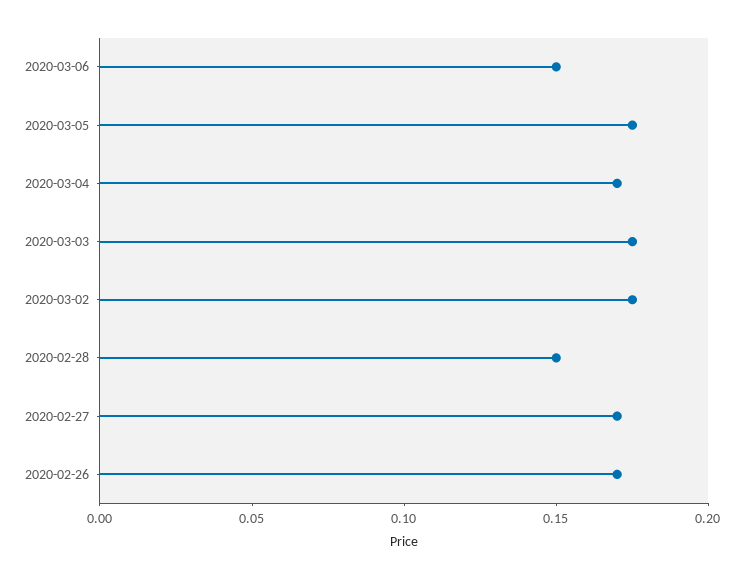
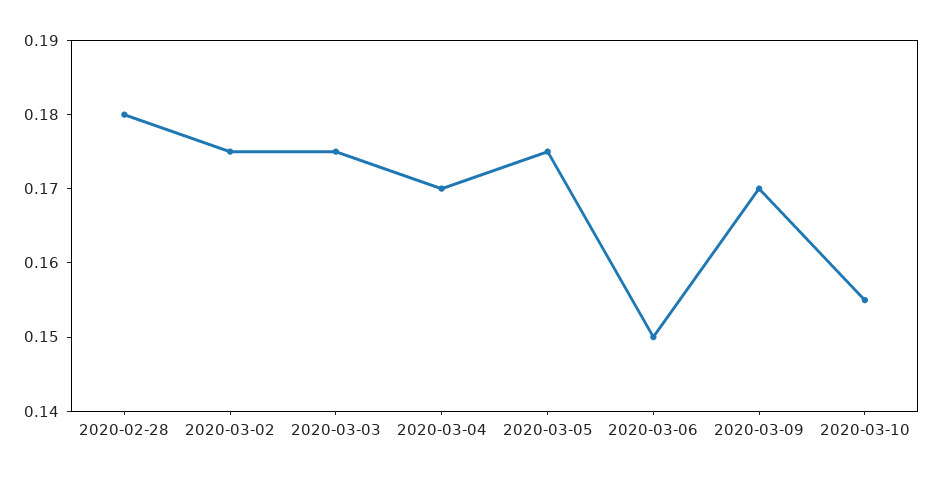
2020-02-28: 0.15 -> 0.18
2020-02-27: 0.17 -> none
2020-02-26: 0.17 -> none
2020-03-09: none -> 0.17
2020-03-10: none -> 0.155

